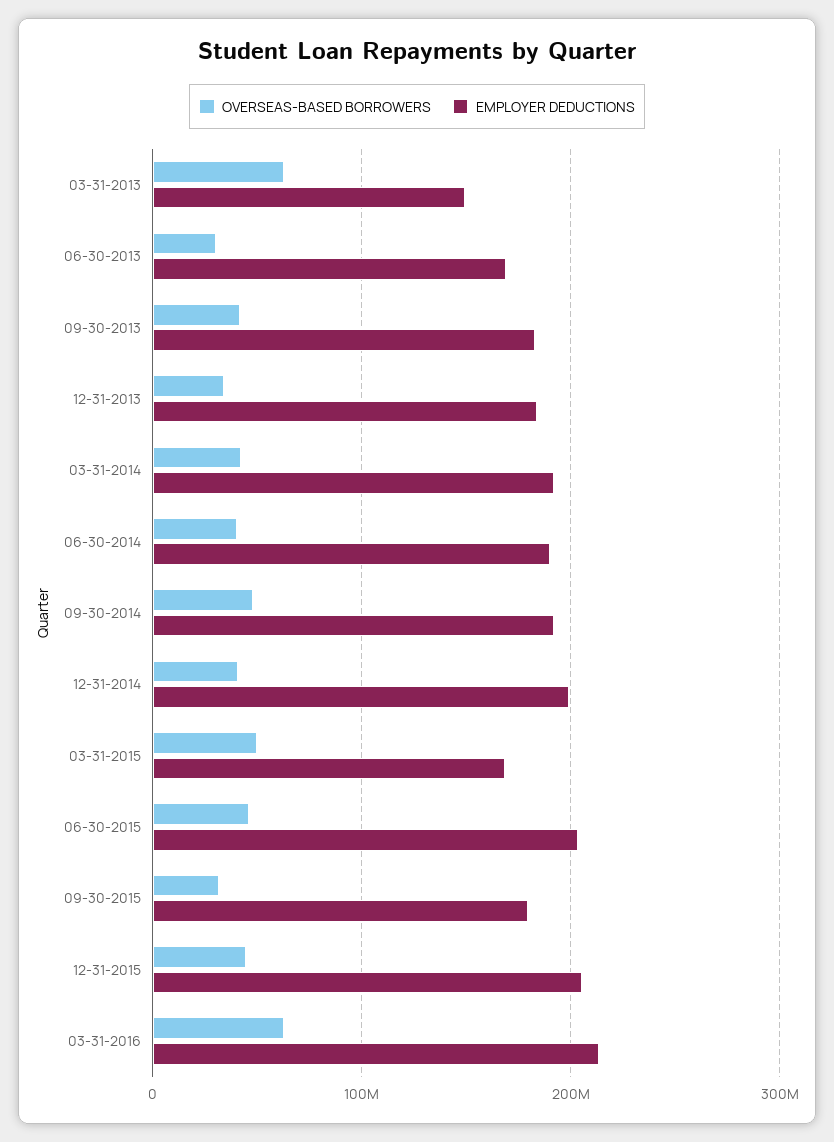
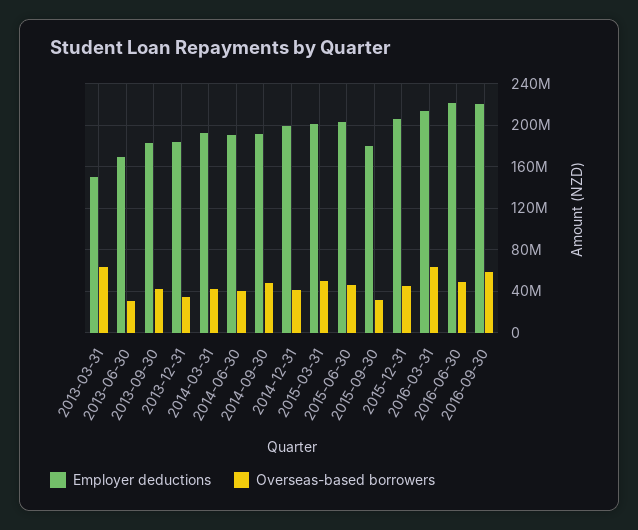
EMPLOYER DEDUCTIONS, 03-31-2015: 170000000 -> 200000000
EMPLOYER DEDUCTIONS, 2016-06-30: none -> 220000000
OVERSEAS-BASED BORROWERS, 2016-06-30: none -> 50000000
EMPLOYER DEDUCTIONS, 2016-09-30: none -> 220000000
OVERSEAS-BASED BORROWERS, 2016-09-30: none -> 60000000

